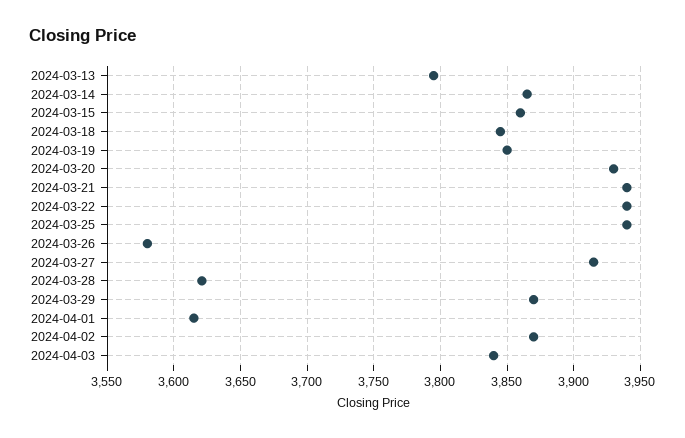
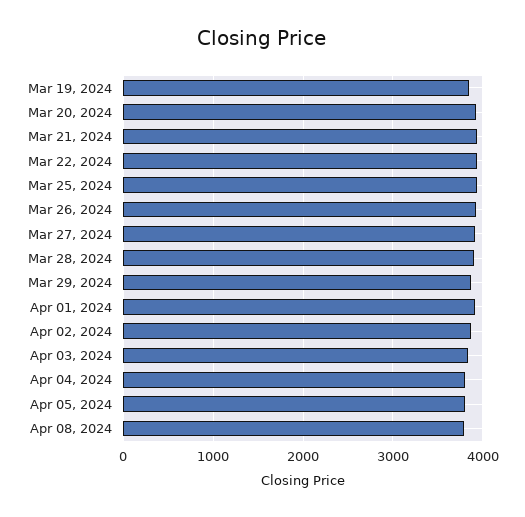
2024-03-13: 3795 -> none
2024-03-14: 3865 -> none
2024-03-15: 3860 -> none
2024-03-18: 3845 -> none
2024-03-26: 3580 -> 3900
2024-03-28: 3620 -> 3900
2024-04-01: 3615 -> 3900
Apr 04, 2024: none -> 3800
Apr 05, 2024: none -> 3800
Apr 08, 2024: none -> 3800

